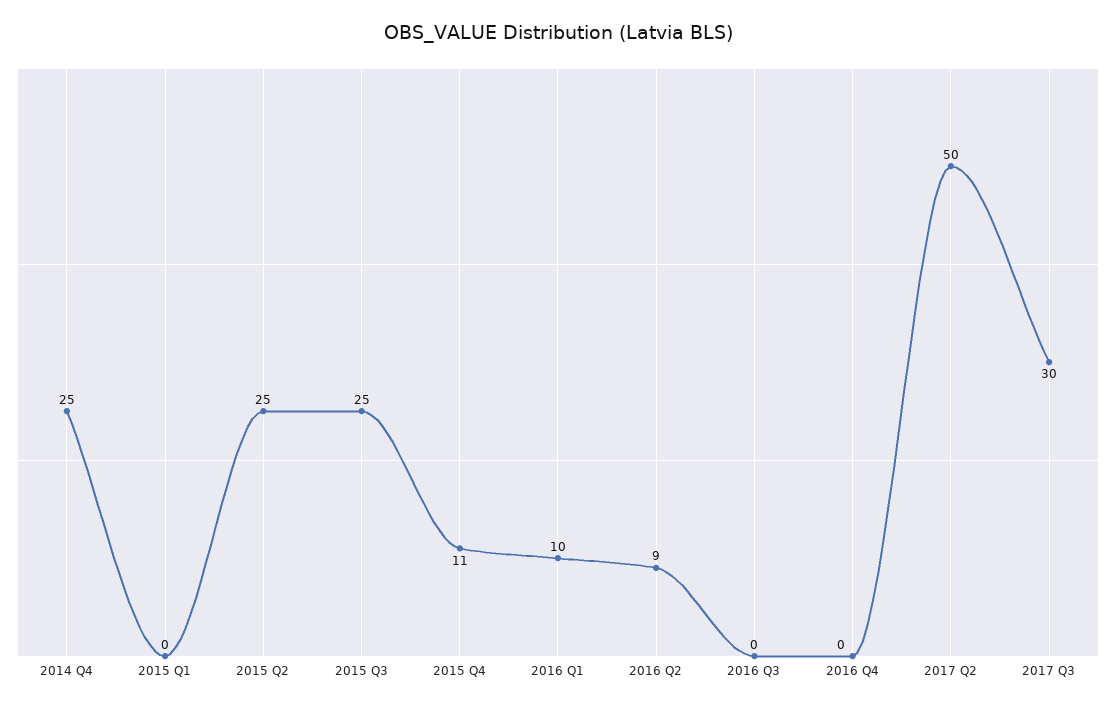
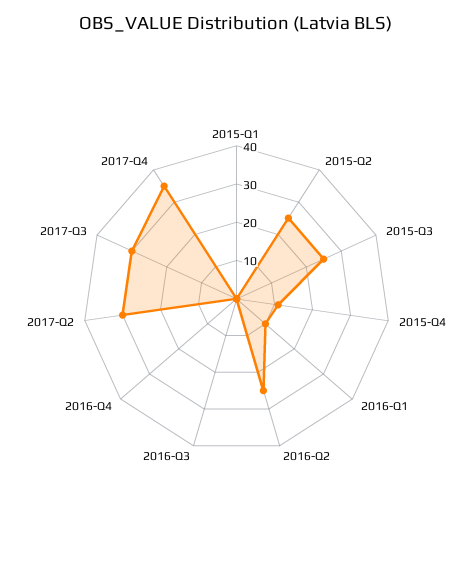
2014 Q4: 25 -> none
2016 Q2: 9 -> 25
2017 Q2: 50 -> 30
2017-Q4: none -> 35

